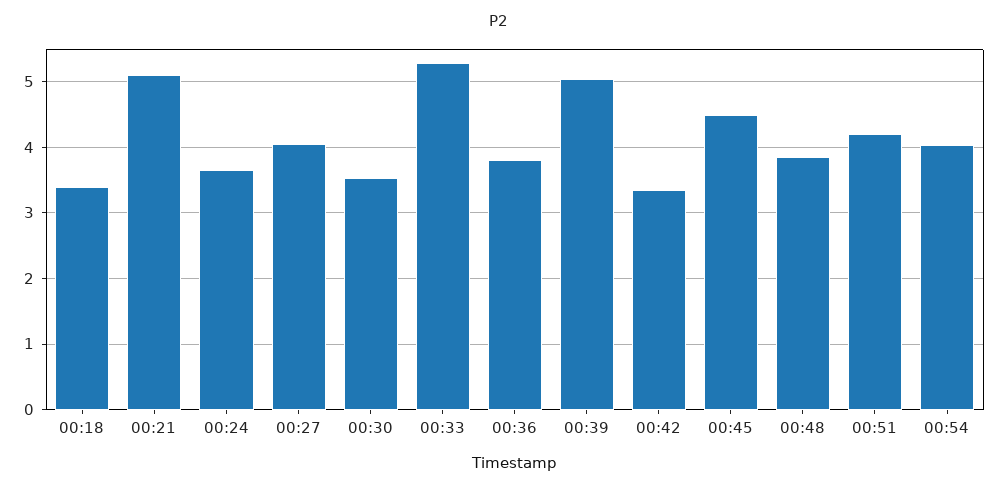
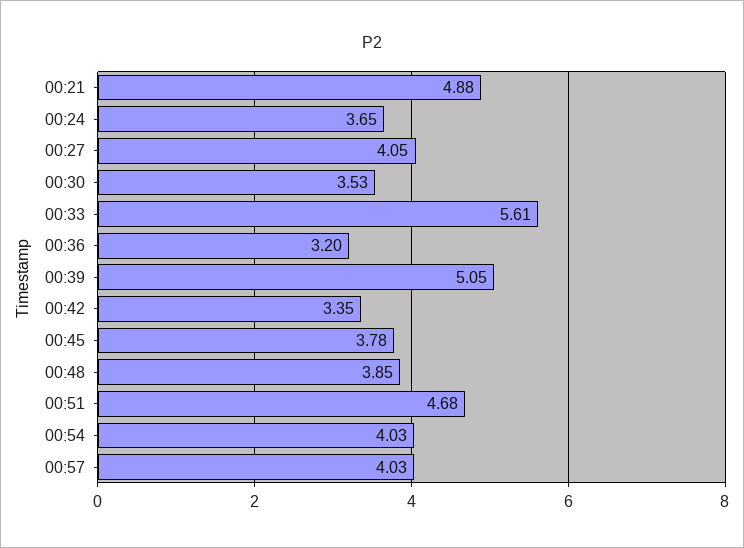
00:18: 3.4 -> none
00:21: 5.1 -> 4.88
00:33: 5.3 -> 5.61
00:36: 3.8 -> 3.2
00:45: 4.5 -> 3.78
00:51: 4.2 -> 4.68
00:57: none -> 4.03

